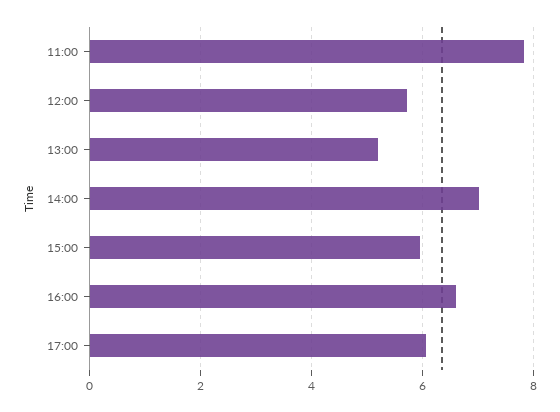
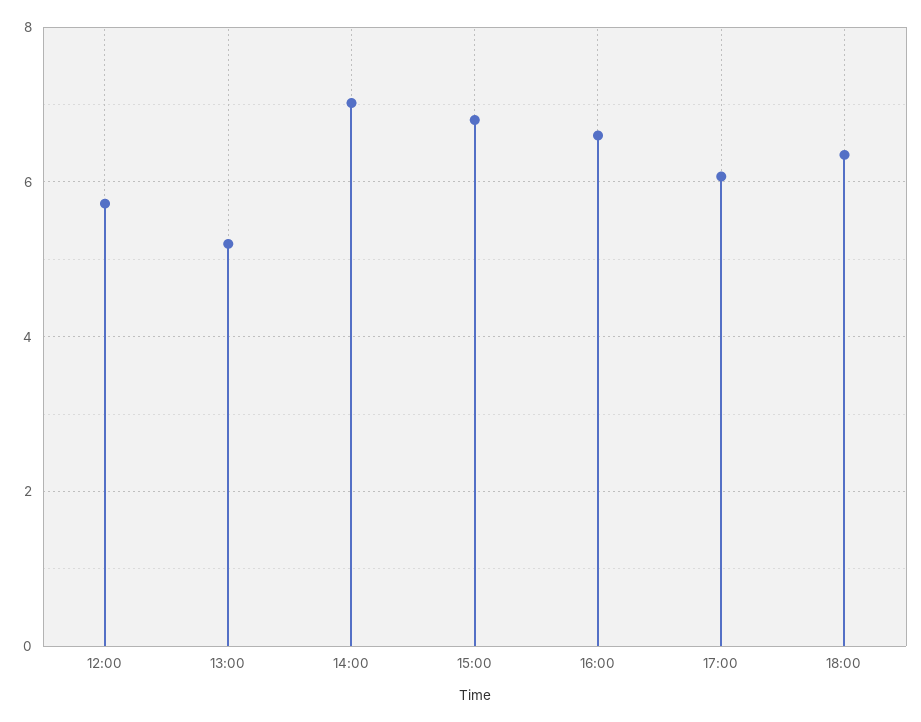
11:00: 7.8 -> none
15:00: 6 -> 6.8
18:00: none -> 6.4

